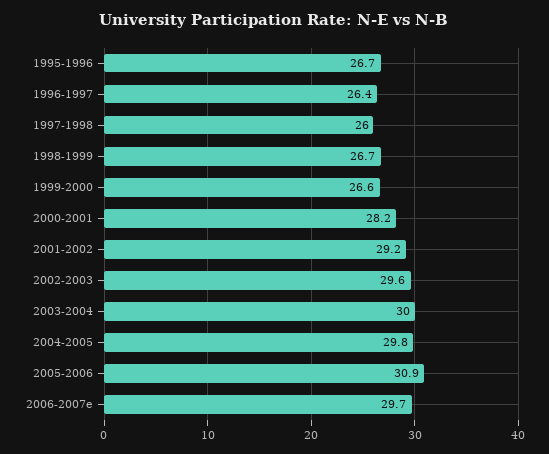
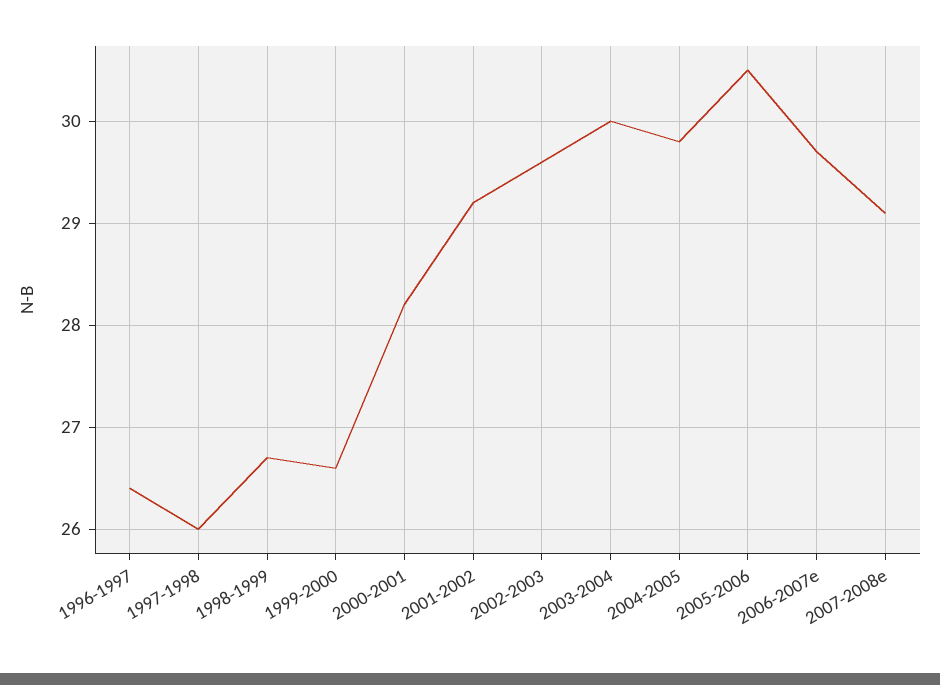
1995-1996: 26.7 -> none
2005-2006: 30.9 -> 30.5
2007-2008e: none -> 29.1

